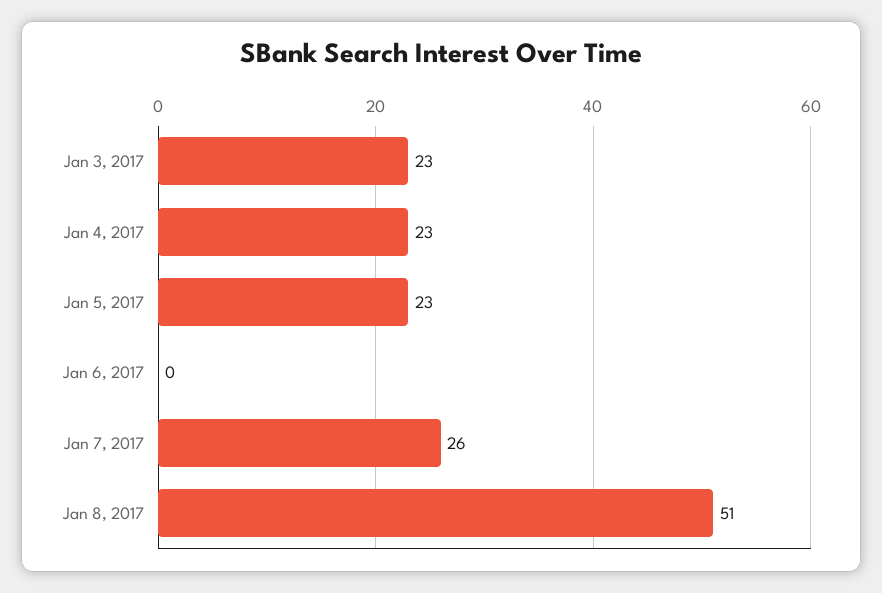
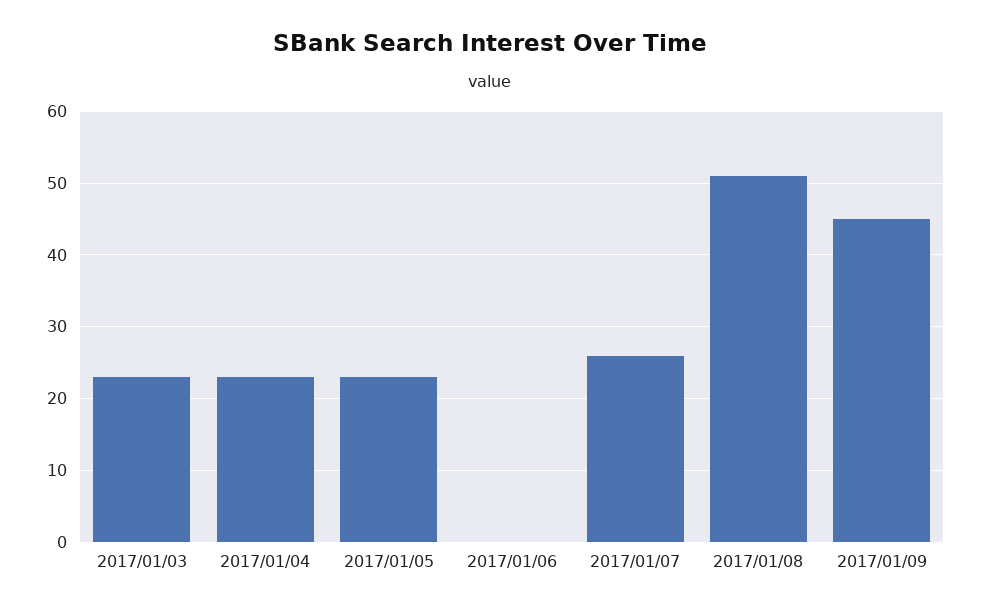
2017/01/09: none -> 45

